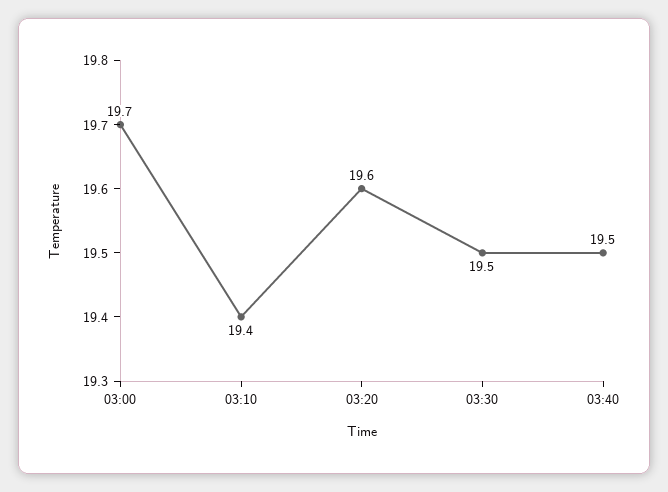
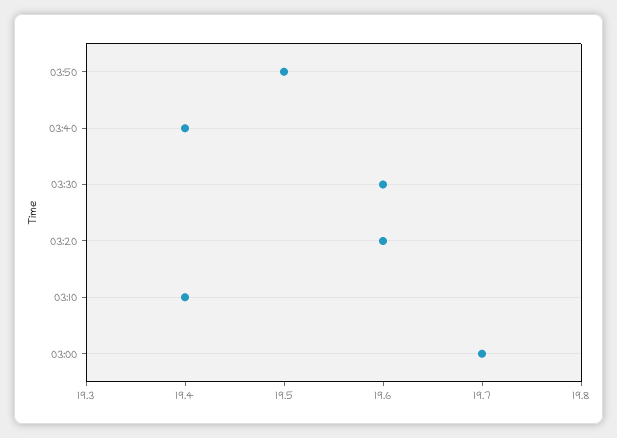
03:30: 19.5 -> 19.6
03:40: 19.5 -> 19.4
03:50: none -> 19.5

